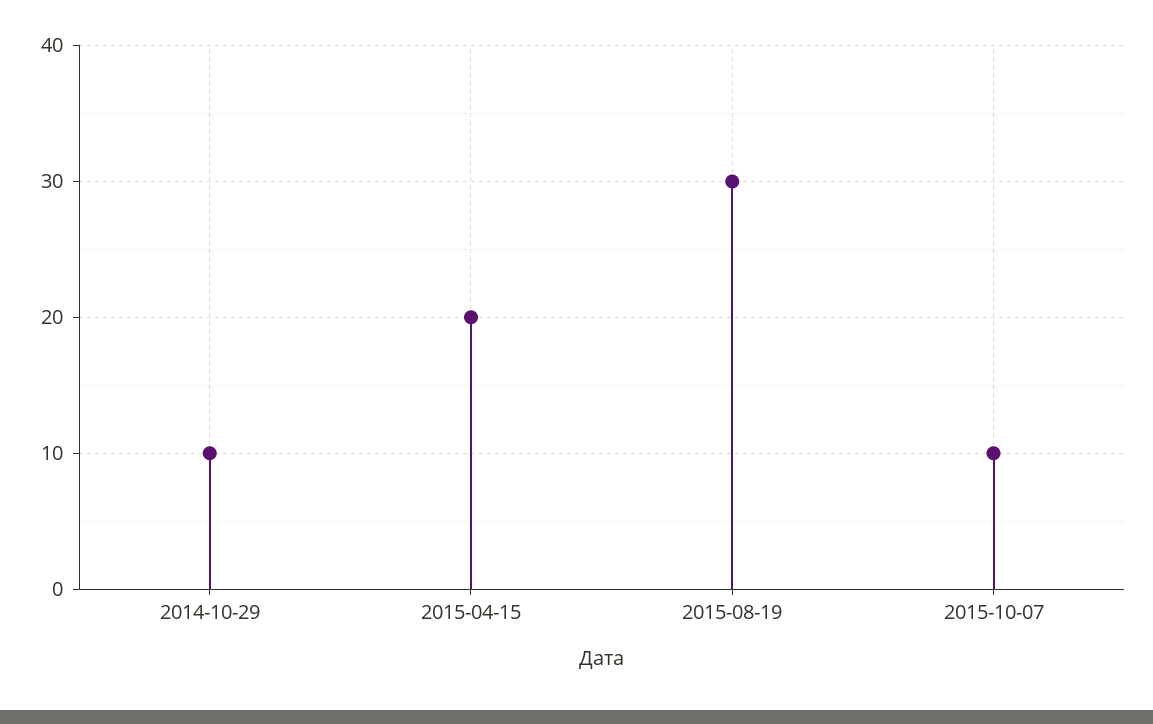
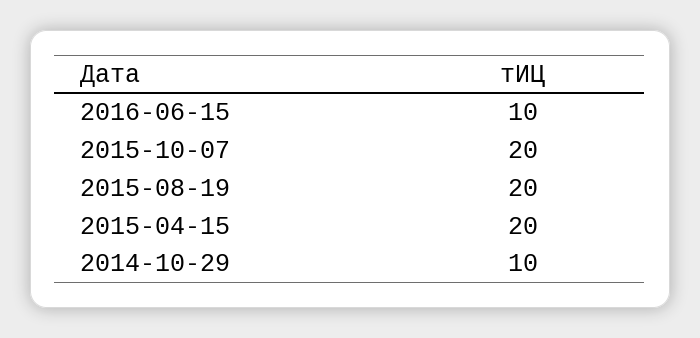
2015-08-19: 30 -> 20
2015-10-07: 10 -> 20
2016-06-15: none -> 10

